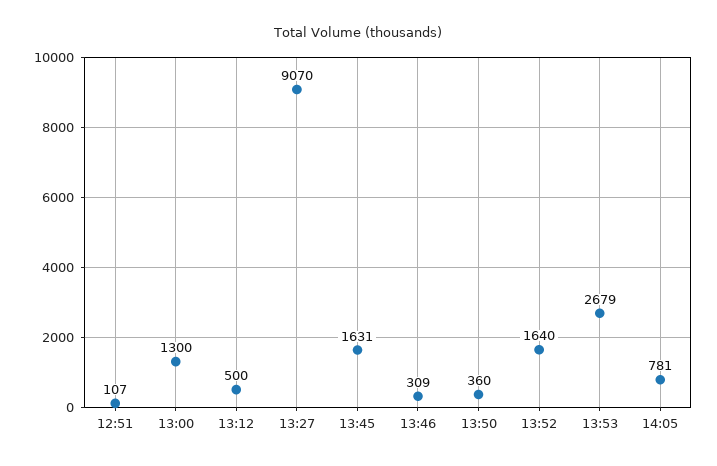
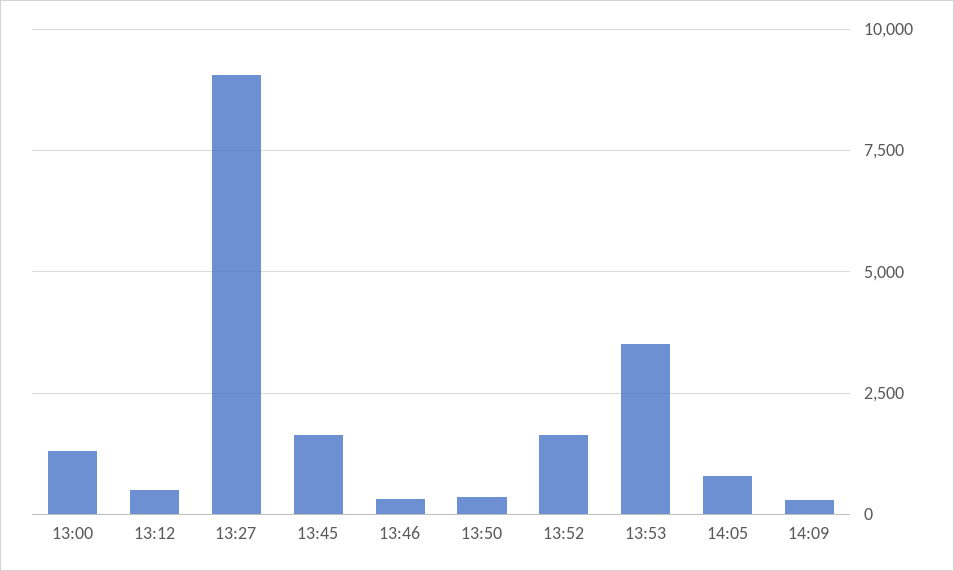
12:51: 107 -> none
13:53: 2679 -> 3500
14:09: none -> 250

